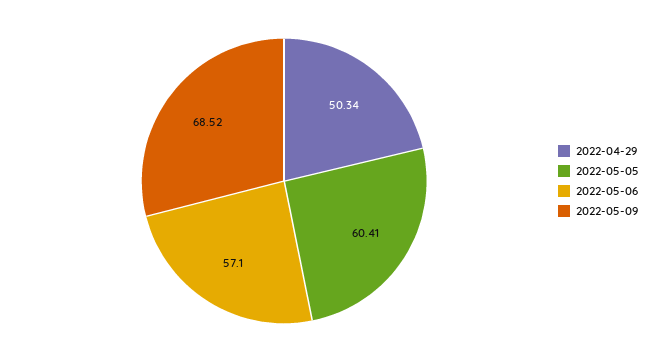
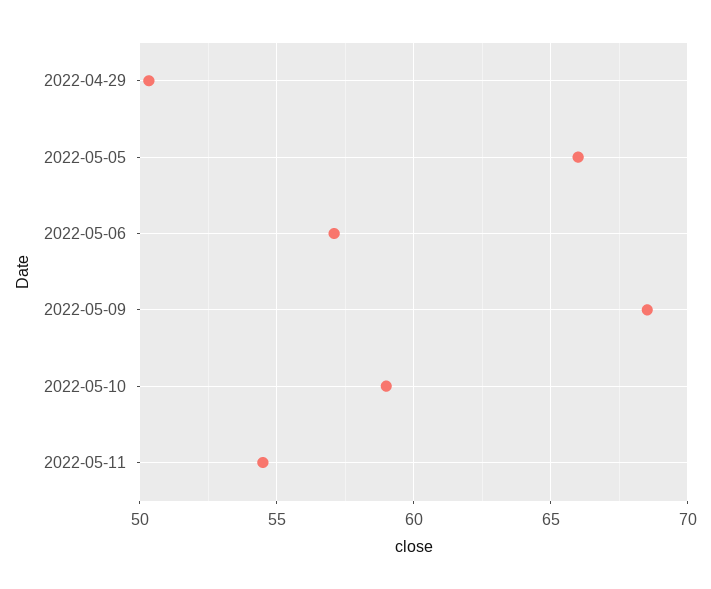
2022-05-05: 60.41 -> 66
2022-05-10: none -> 59
2022-05-11: none -> 54.5

